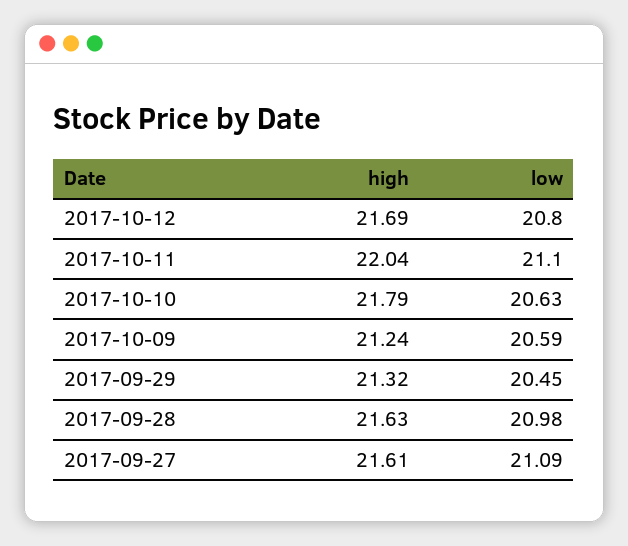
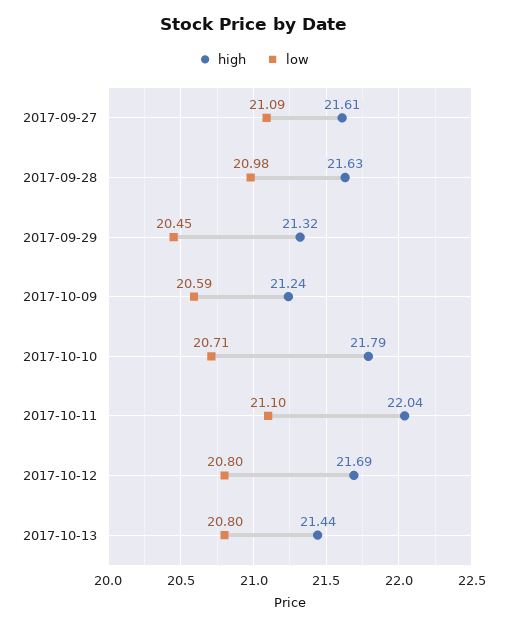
low, 2017-10-10: 20.63 -> 20.71
high, 2017-10-13: none -> 21.44
low, 2017-10-13: none -> 20.8

